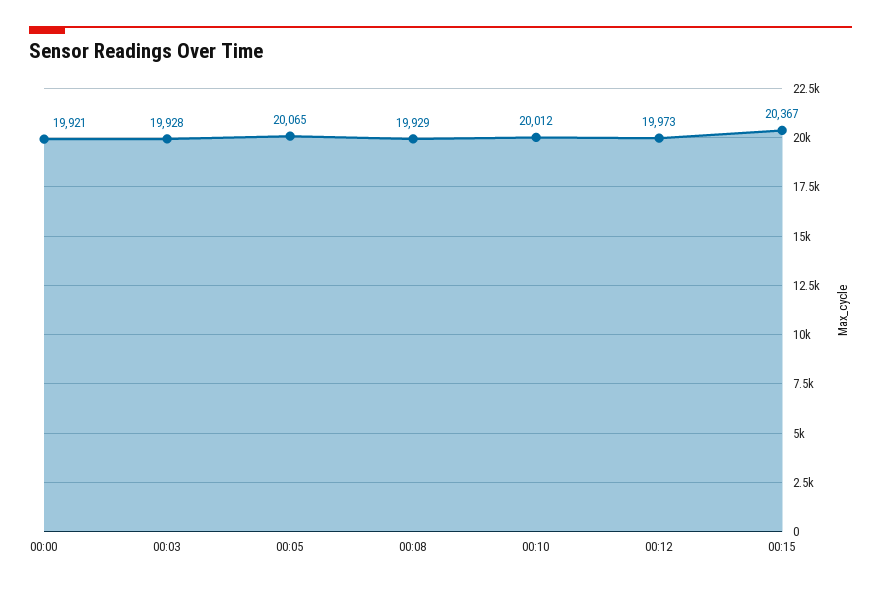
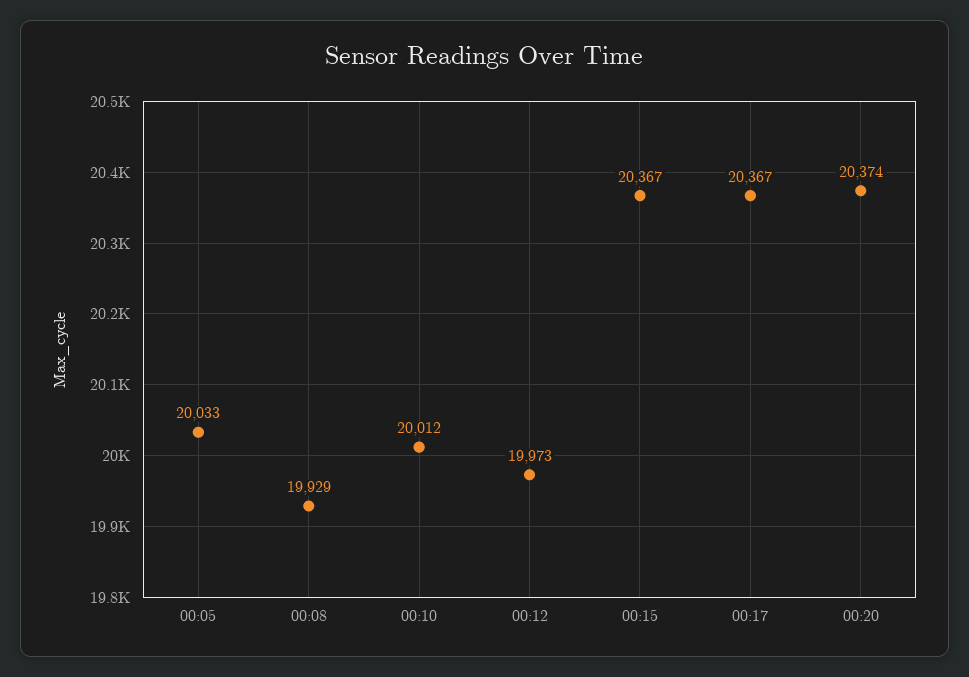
00:00: 19921 -> none
00:03: 19928 -> none
00:05: 20065 -> 20033
00:17: none -> 20367
00:20: none -> 20374

